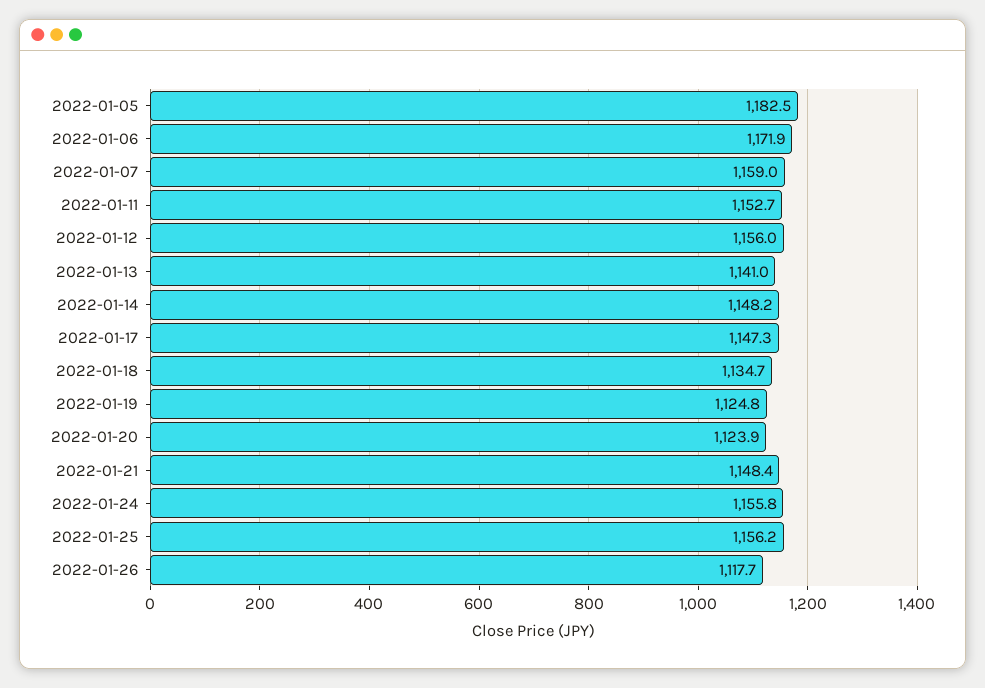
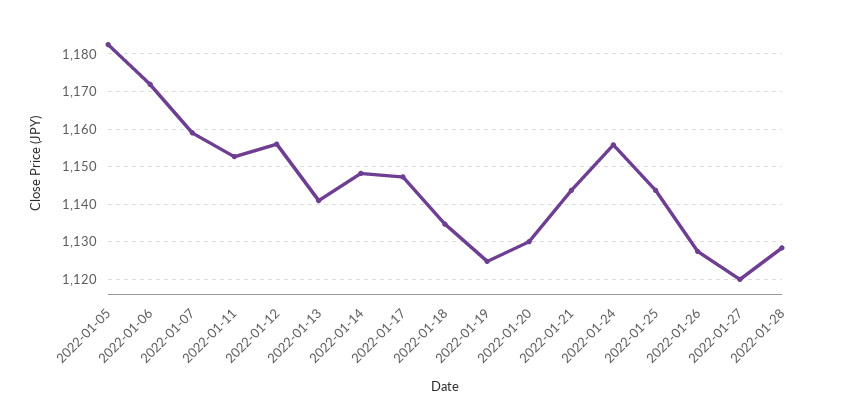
2022-01-20: 1123.9 -> 1130
2022-01-21: 1148.4 -> 1144
2022-01-25: 1156.2 -> 1144
2022-01-26: 1117.7 -> 1128
2022-01-27: none -> 1120
2022-01-28: none -> 1128

